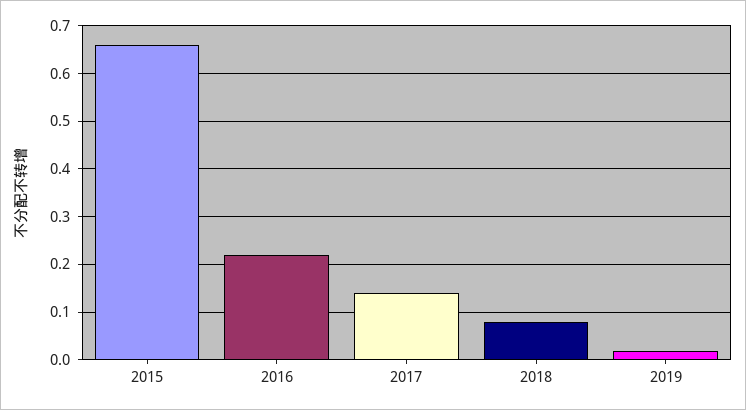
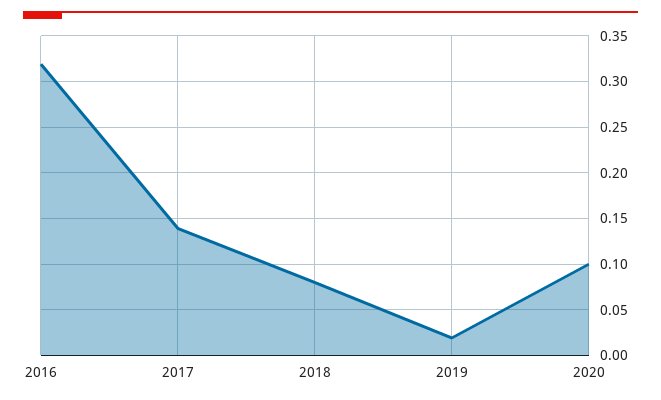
2015: 0.66 -> none
2016: 0.22 -> 0.32
2020: none -> 0.1

